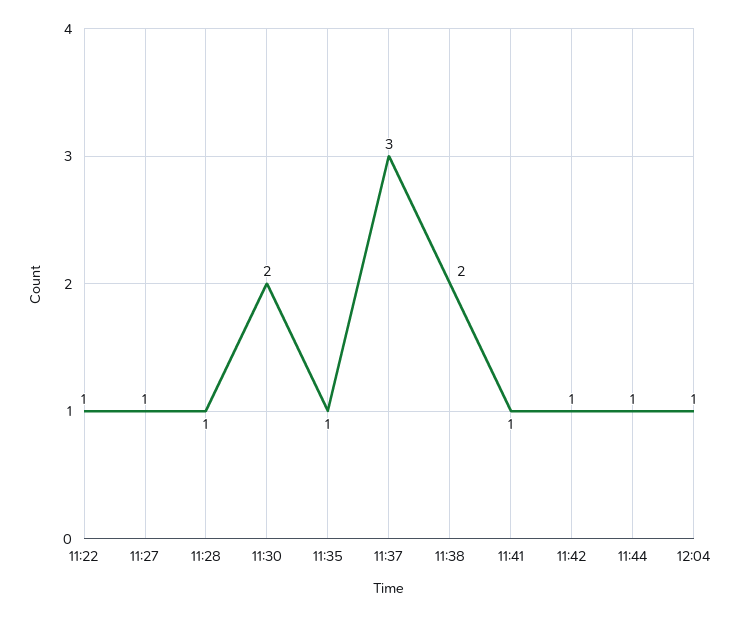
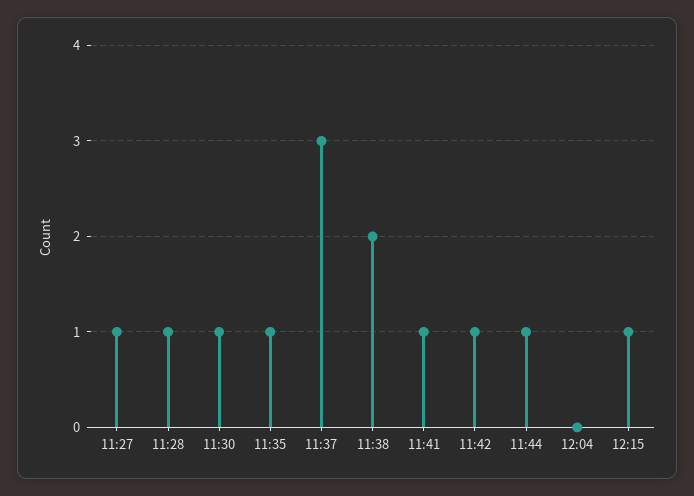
11:22: 1 -> none
11:30: 2 -> 1
12:04: 1 -> 0
12:15: none -> 1

